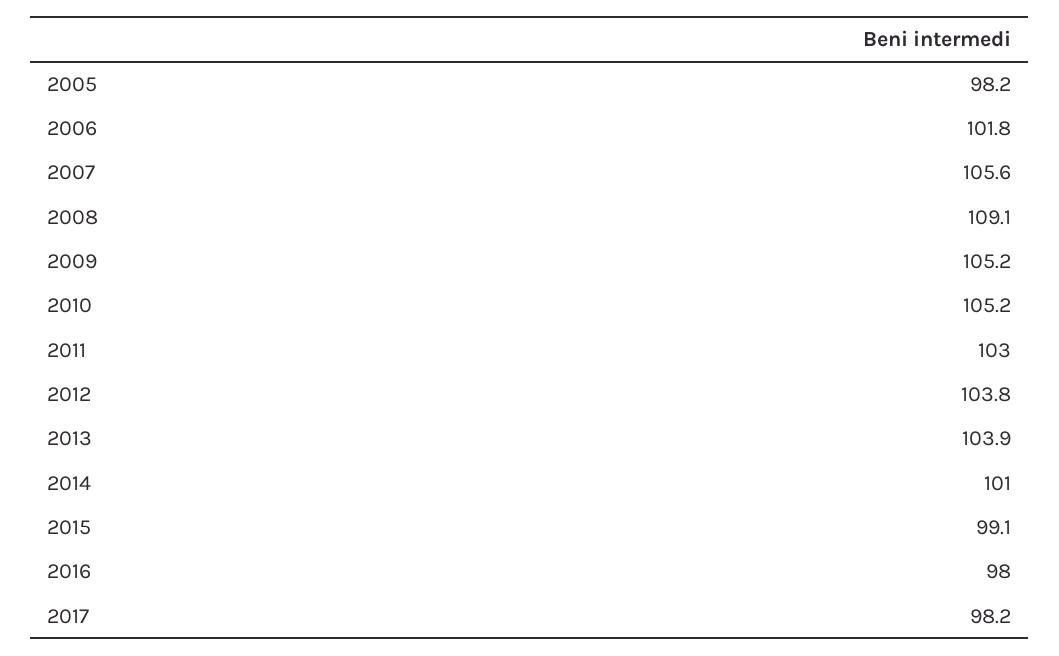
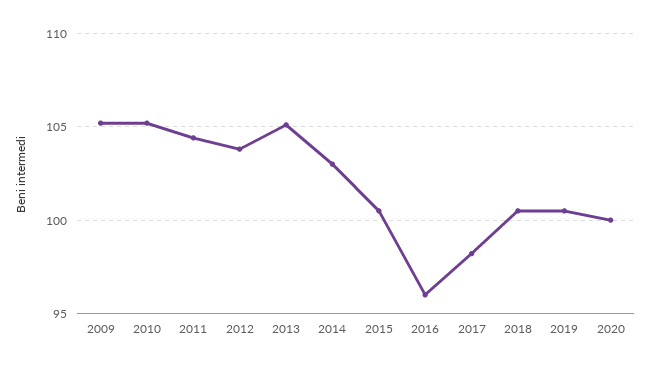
2005: 98.2 -> none
2006: 101.8 -> none
2007: 105.6 -> none
2008: 109.1 -> none
2011: 103 -> 104.5
2013: 103.9 -> 105
2014: 101 -> 103
2015: 99.1 -> 100.5
2016: 98 -> 96
2018: none -> 100.5
2019: none -> 100.5
2020: none -> 100

